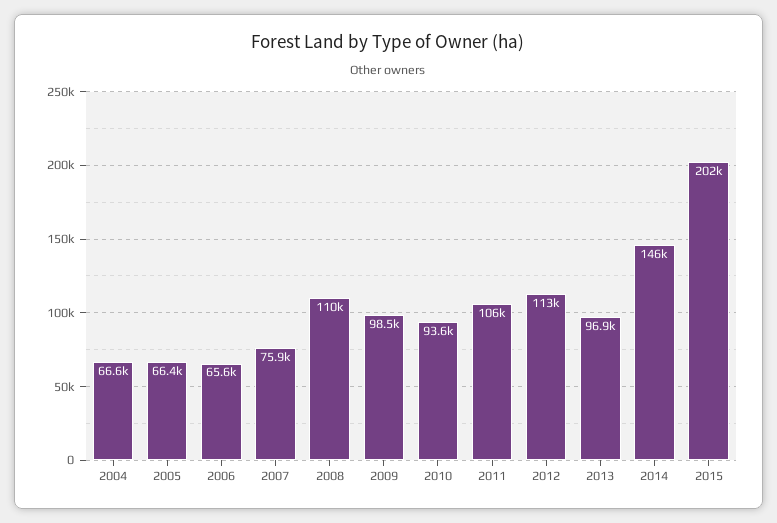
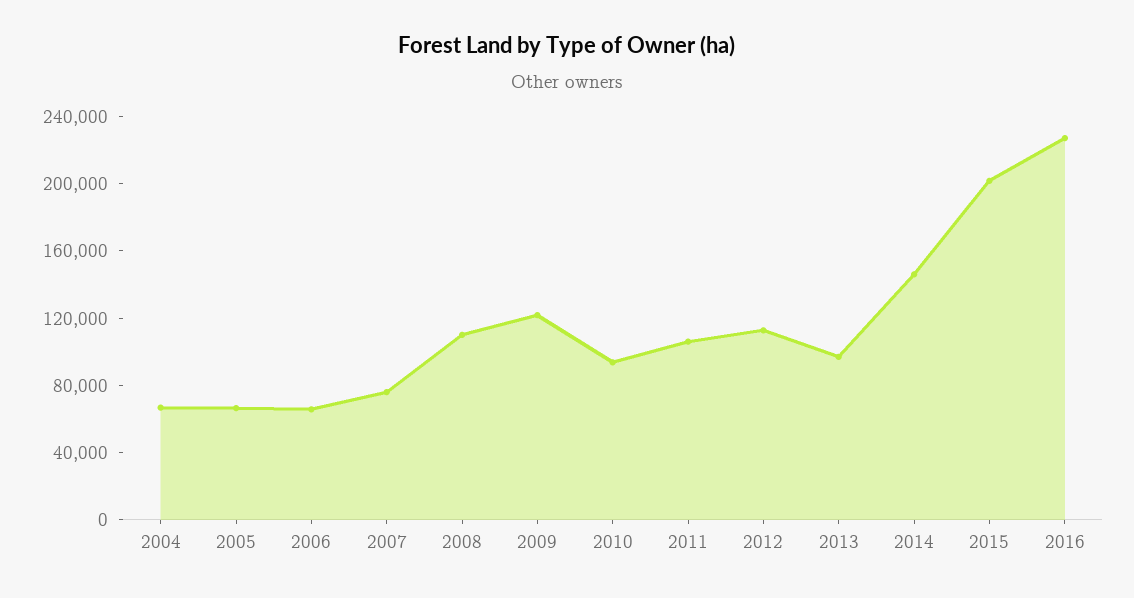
2009: 98500 -> 120000
2016: none -> 230000

